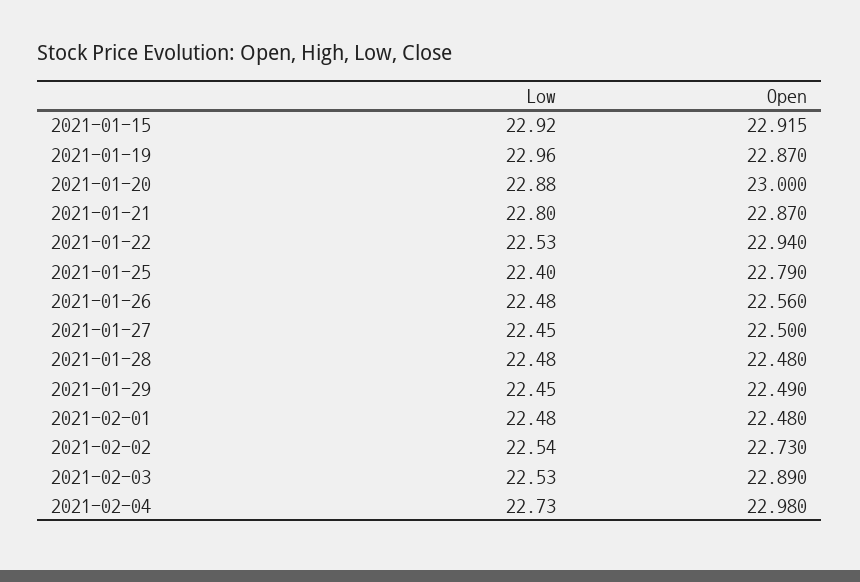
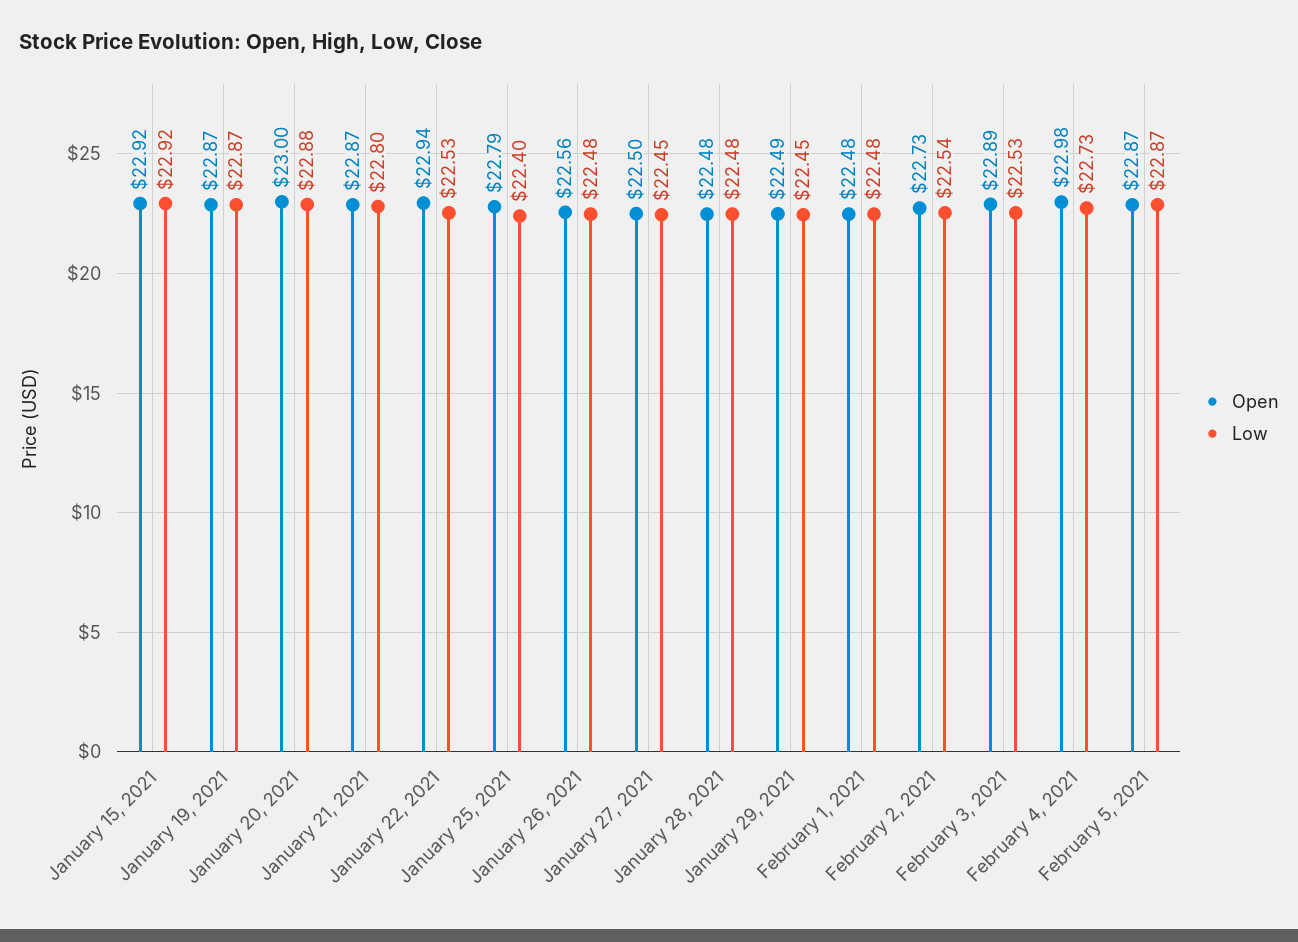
Low, 2021-01-19: 22.96 -> 22.87
Open, February 5, 2021: none -> 22.87
Low, February 5, 2021: none -> 22.87

